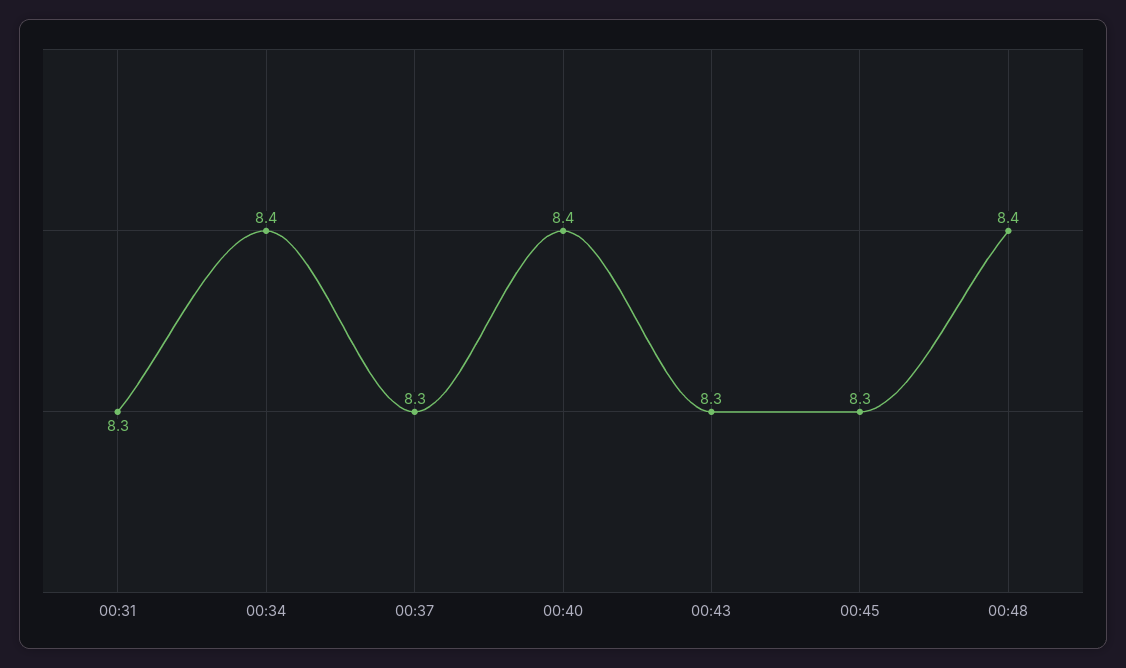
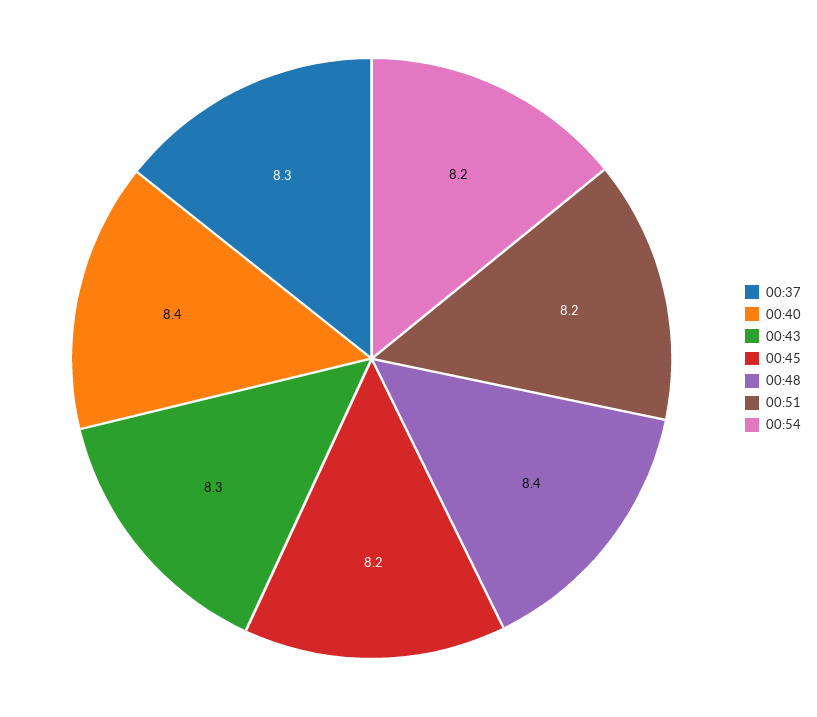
00:31: 8.3 -> none
00:34: 8.4 -> none
00:45: 8.3 -> 8.2
00:51: none -> 8.2
00:54: none -> 8.2

